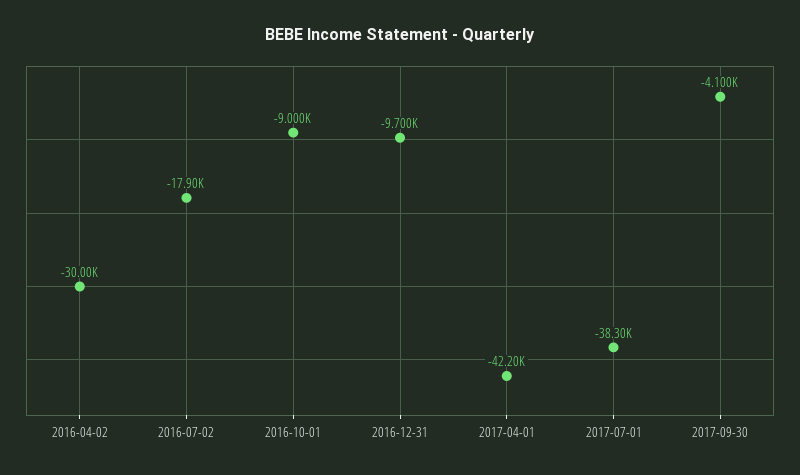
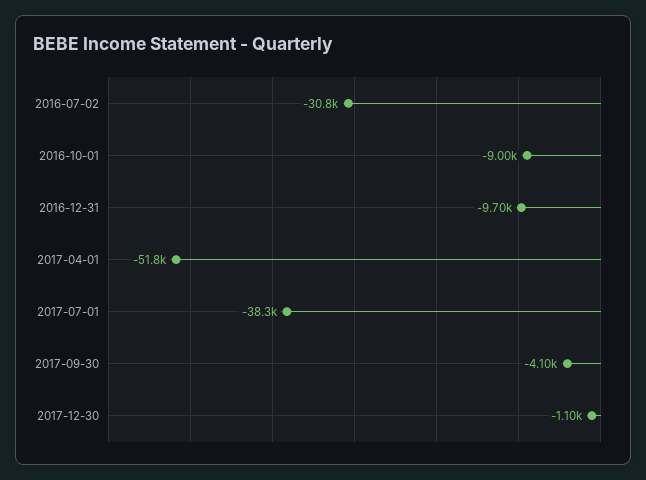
2016-04-02: -30000 -> none
2016-07-02: -17900 -> -30800
2017-04-01: -42200 -> -51800
2017-12-30: none -> -1100

